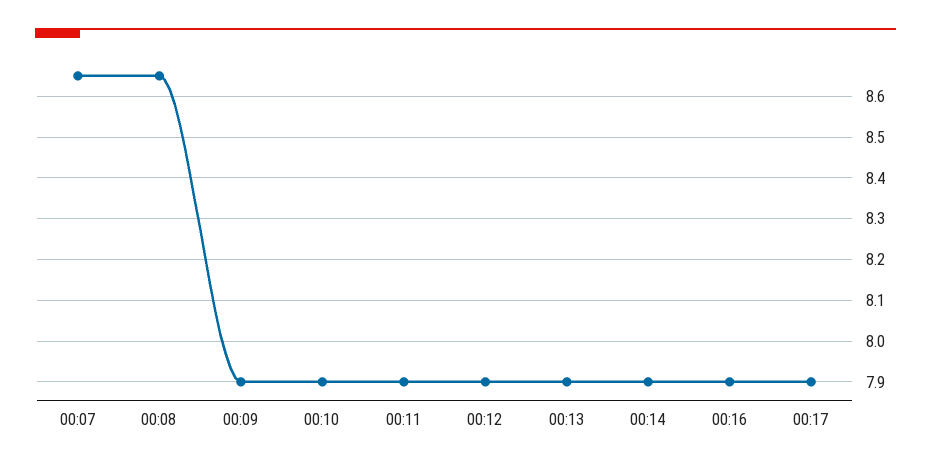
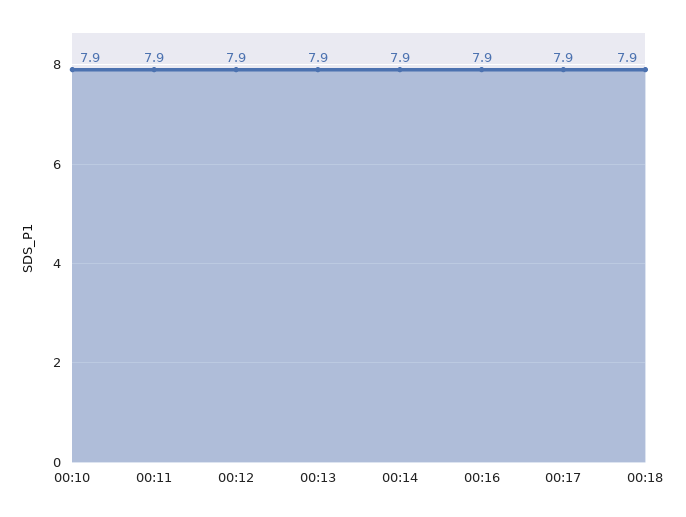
00:07: 8.65 -> none
00:08: 8.65 -> none
00:09: 7.9 -> none
00:18: none -> 7.9

